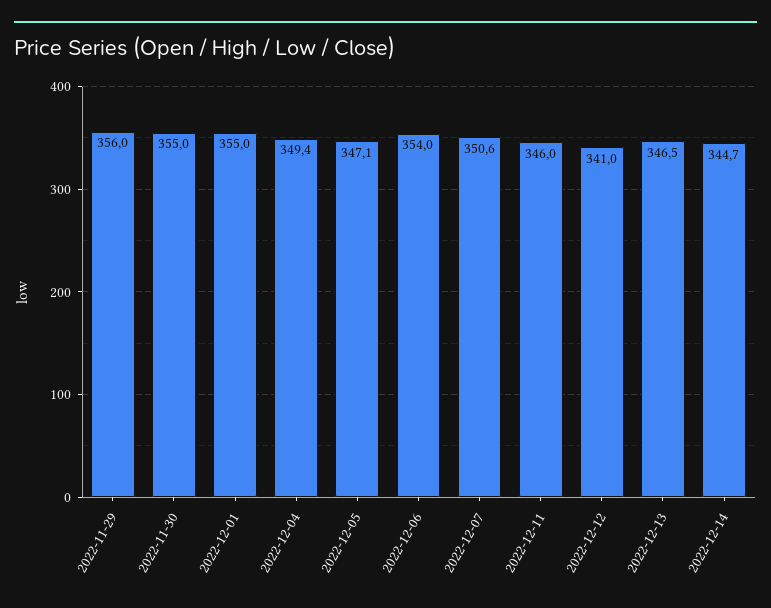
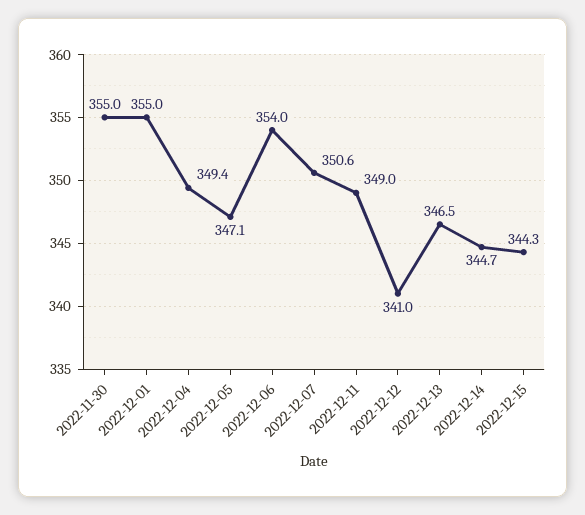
2022-11-29: 356 -> none
2022-12-11: 346 -> 349
2022-12-15: none -> 344.3

